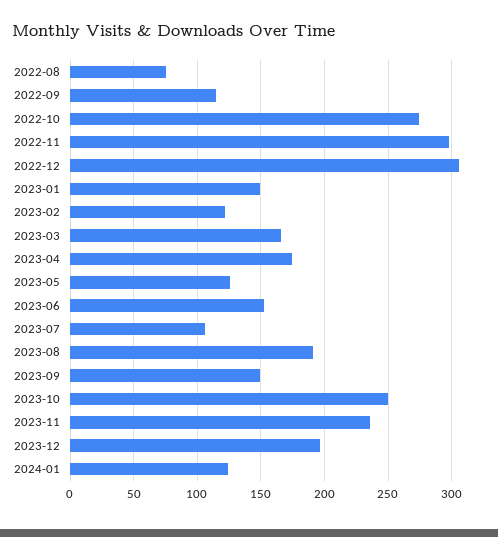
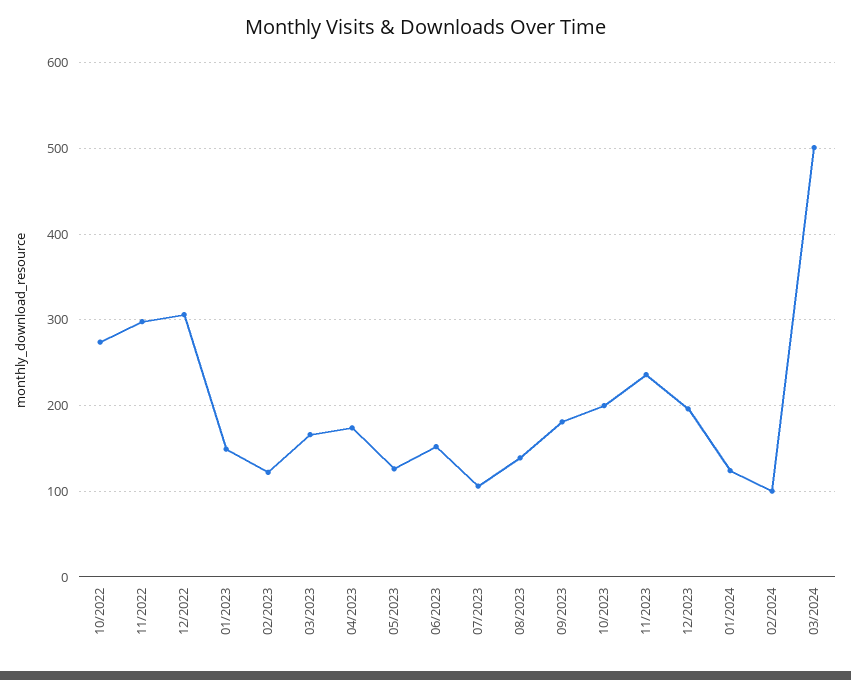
2022-08: 75 -> none
2022-09: 115 -> none
2023-08: 190 -> 140
2023-09: 150 -> 180
2023-10: 250 -> 200
02/2024: none -> 100
03/2024: none -> 500

